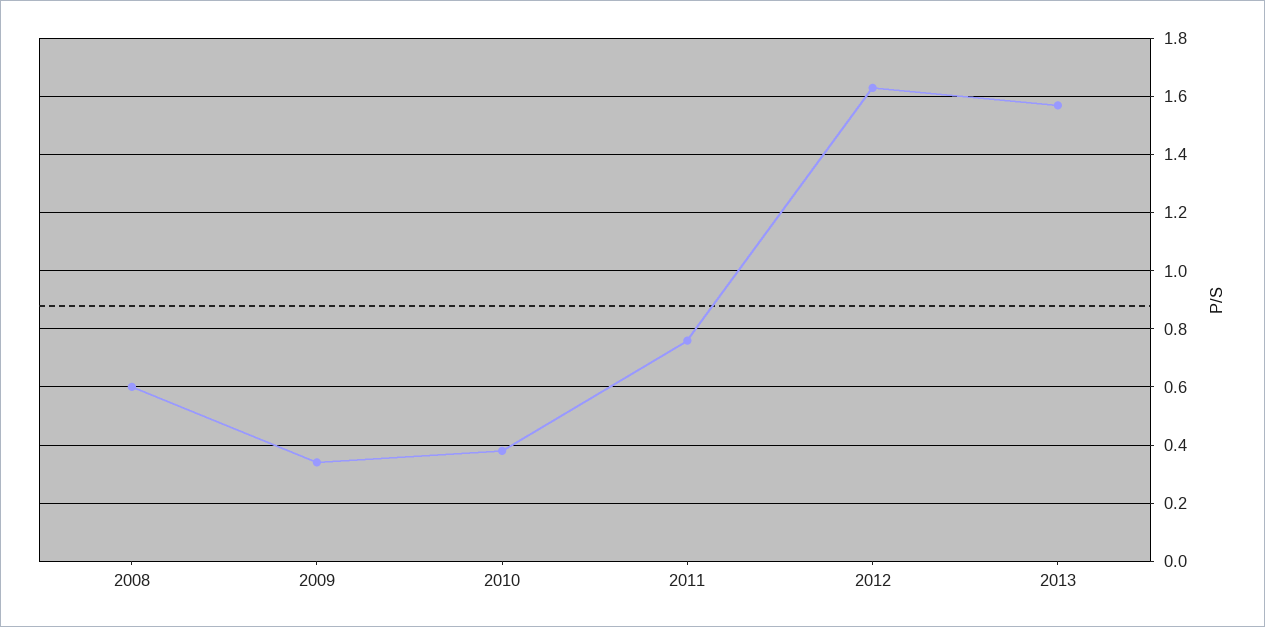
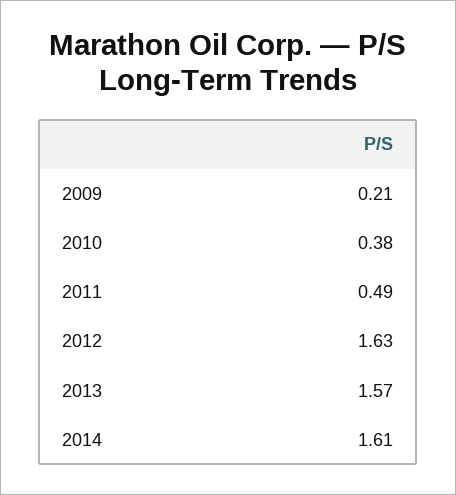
2008: 0.6 -> none
2009: 0.35 -> 0.21
2011: 0.75 -> 0.49
2014: none -> 1.61

